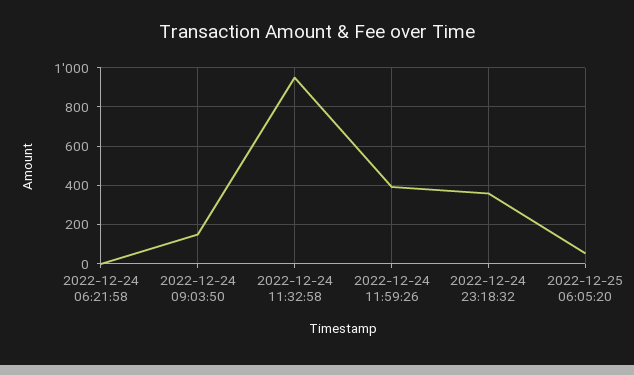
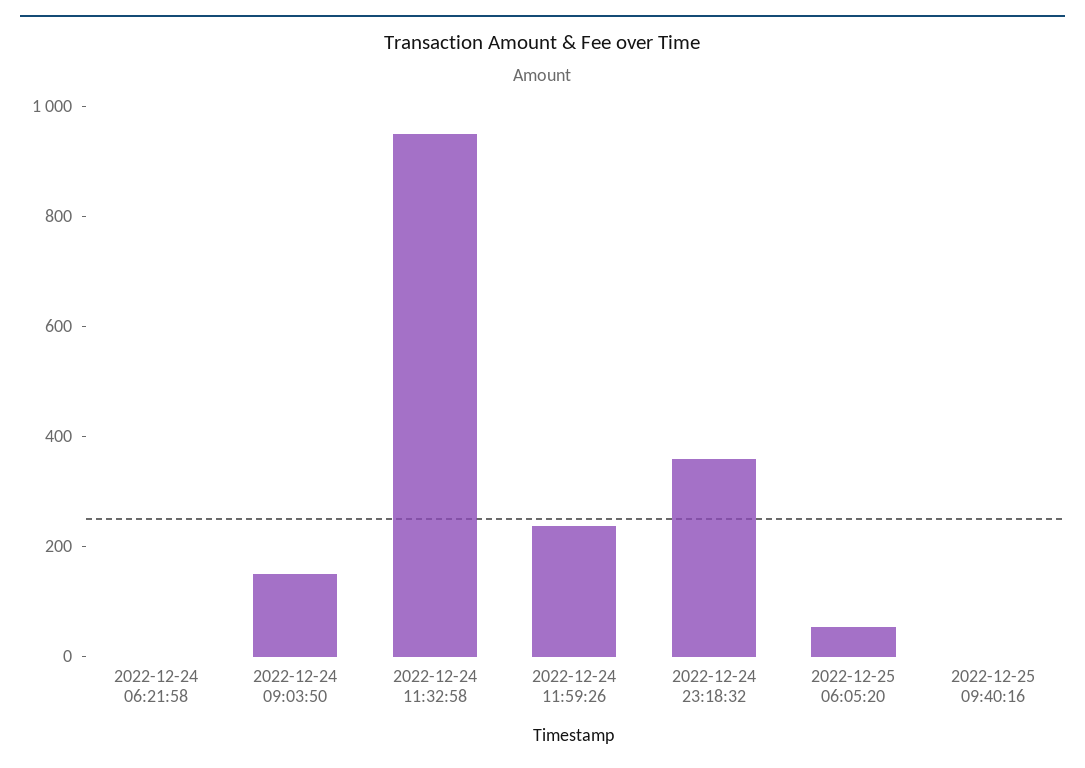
2022-12-24 11:59:26: 400 -> 250
2022-12-25 09:40:16: none -> 0

